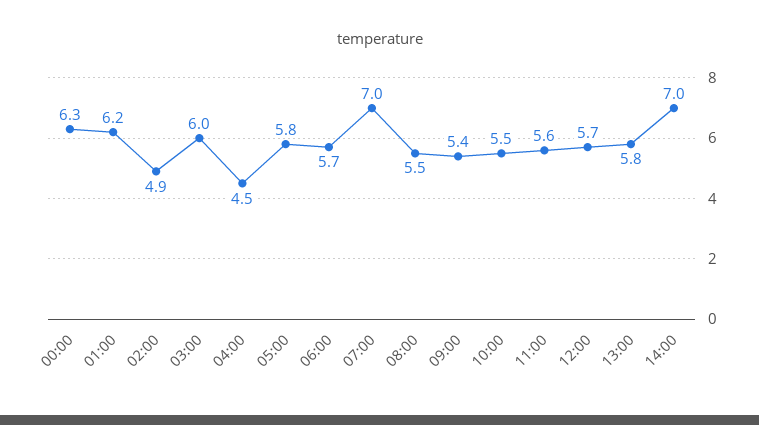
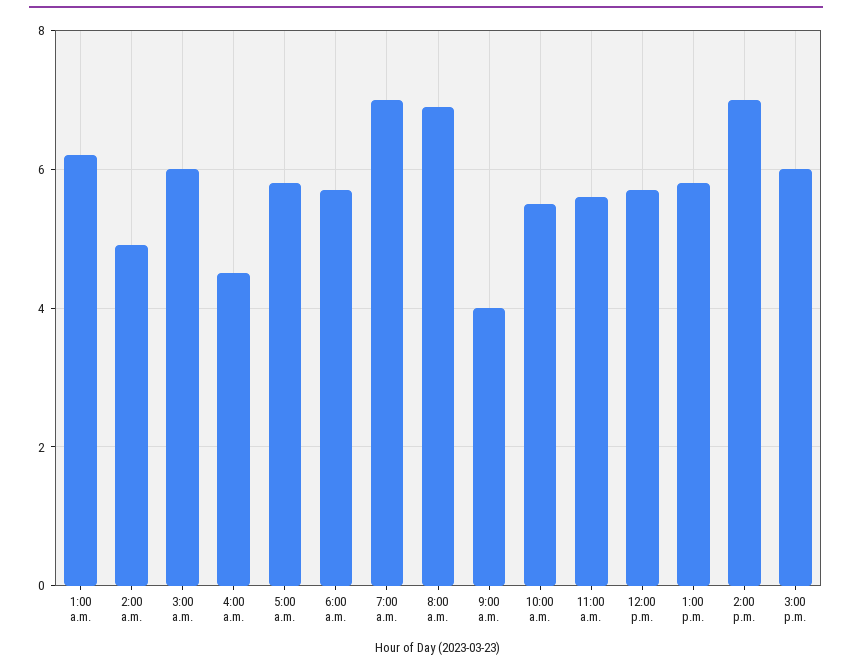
00:00: 6.3 -> none
08:00: 5.5 -> 7
09:00: 5.4 -> 4
3:00 p.m.: none -> 6

